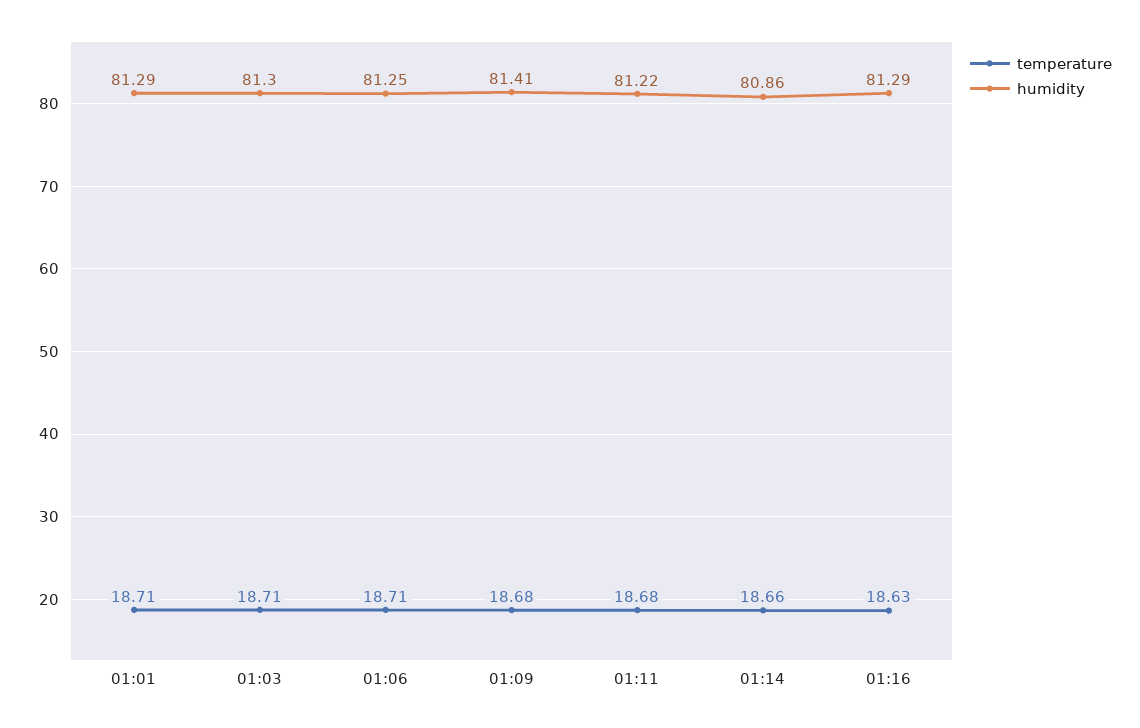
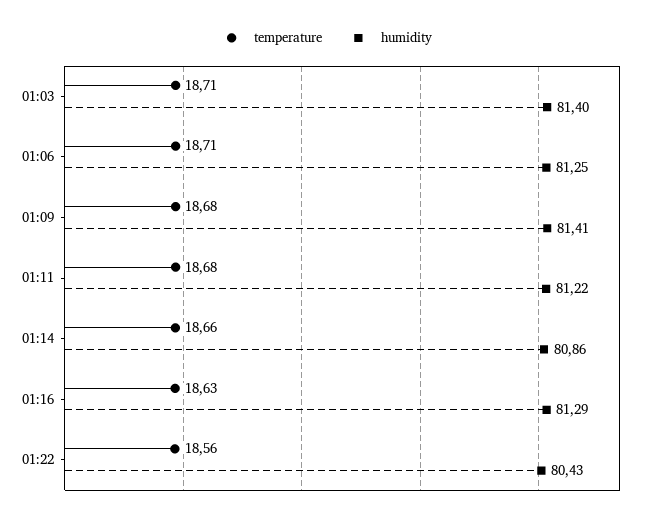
temperature, 01:01: 18.71 -> none
humidity, 01:01: 81.29 -> none
humidity, 01:03: 81.3 -> 81.4
temperature, 01:22: none -> 18.56
humidity, 01:22: none -> 80.43

